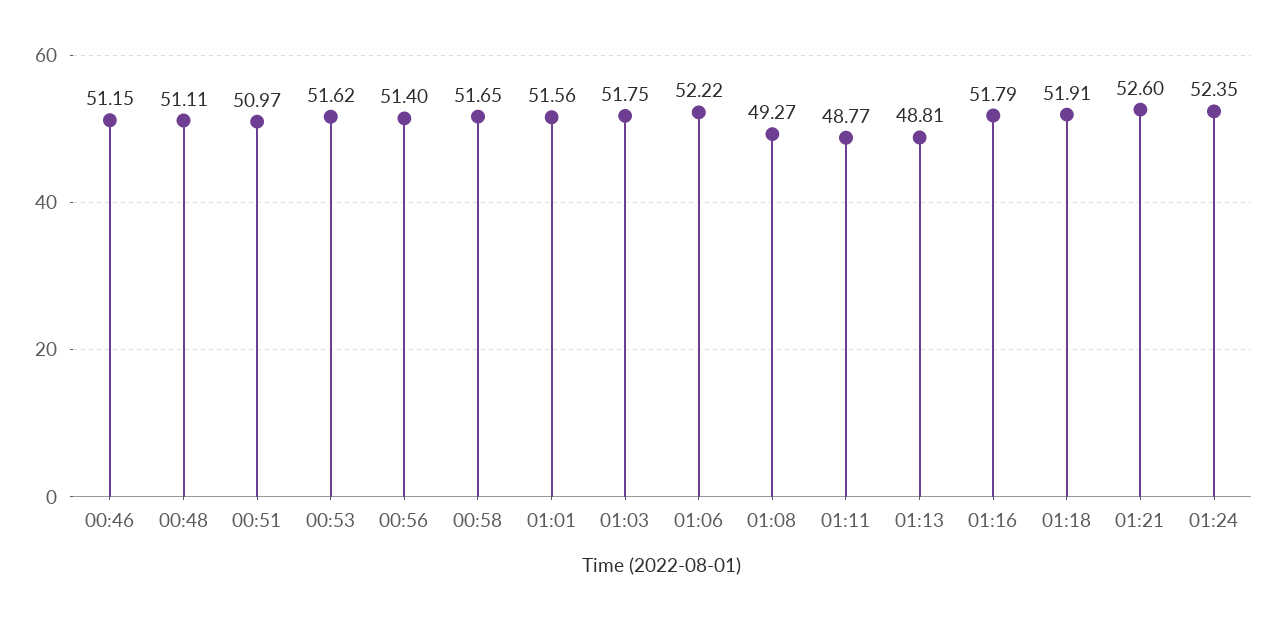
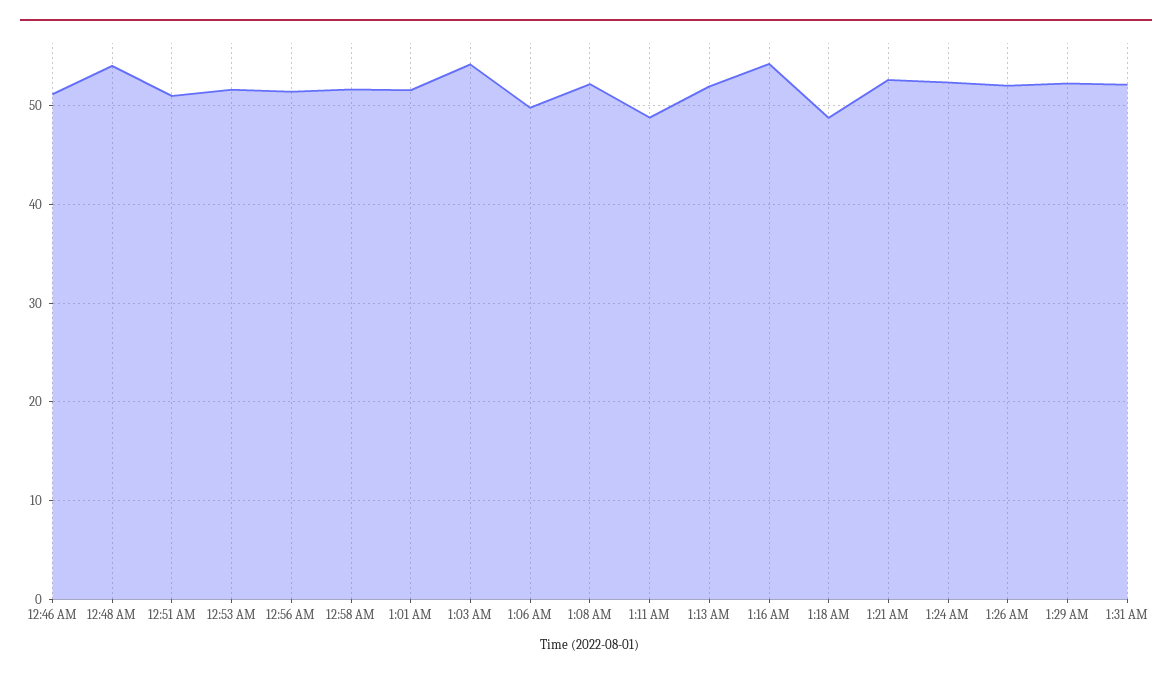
00:48: 51.11 -> 54
01:03: 51.75 -> 54
01:06: 52.22 -> 50
01:08: 49.27 -> 52
01:13: 48.81 -> 52
01:16: 51.79 -> 54
01:18: 51.91 -> 49
1:26 AM: none -> 52
1:29 AM: none -> 52
1:31 AM: none -> 52

